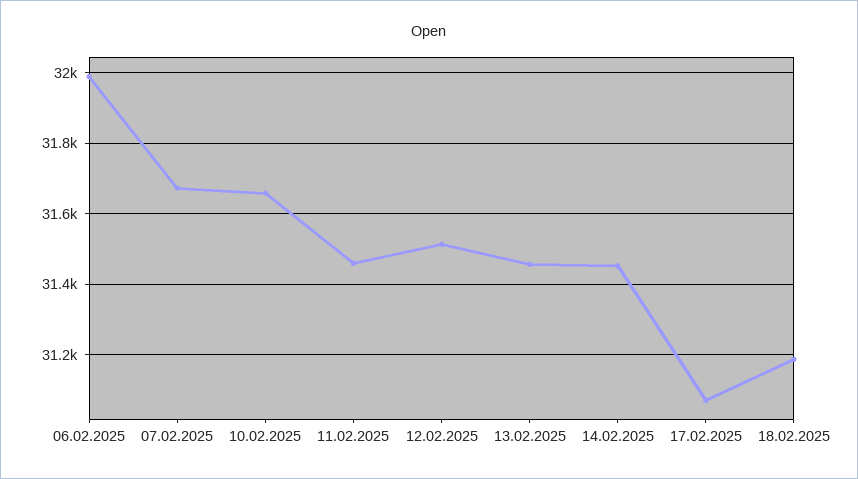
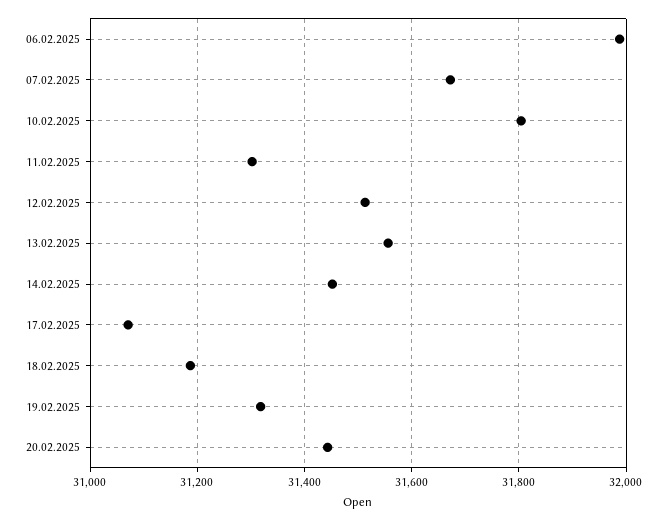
10.02.2025: 31660 -> 31800
11.02.2025: 31460 -> 31300
13.02.2025: 31460 -> 31560
19.02.2025: none -> 31320
20.02.2025: none -> 31440

